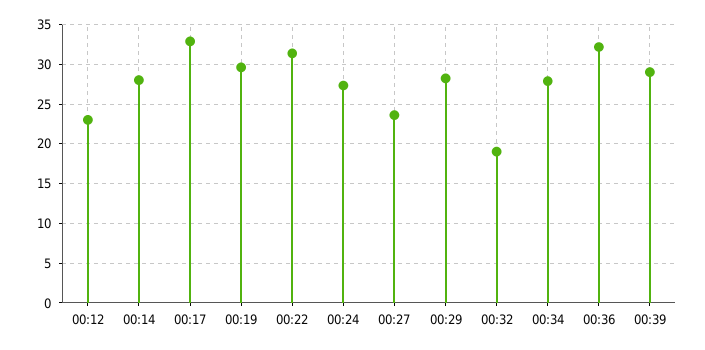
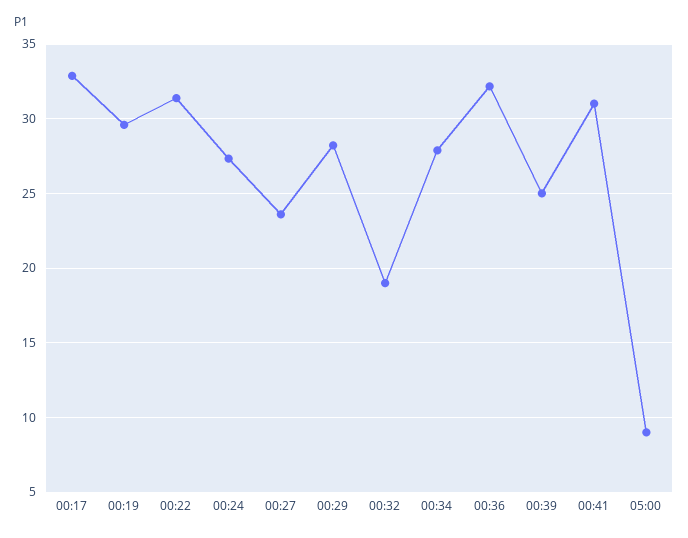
00:12: 23 -> none
00:14: 28 -> none
00:39: 29 -> 25
00:41: none -> 31
05:00: none -> 9

